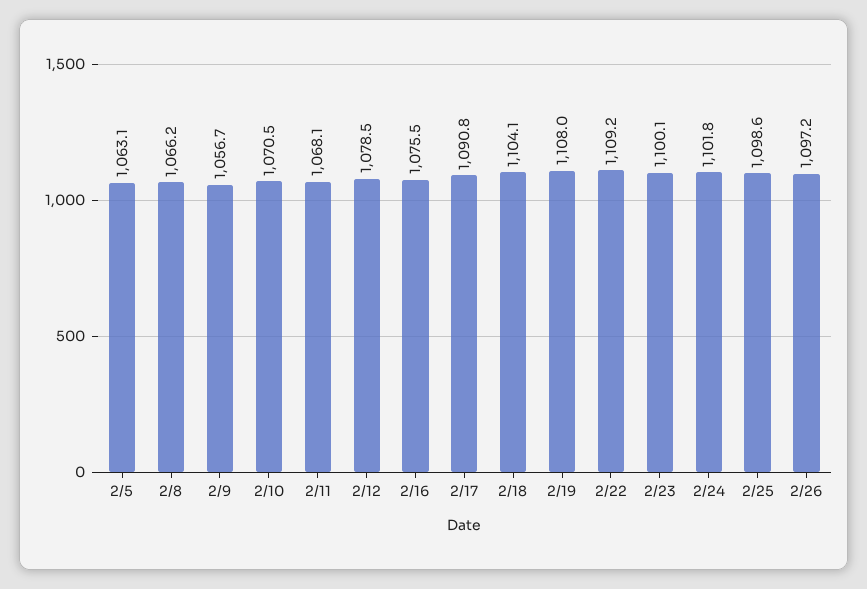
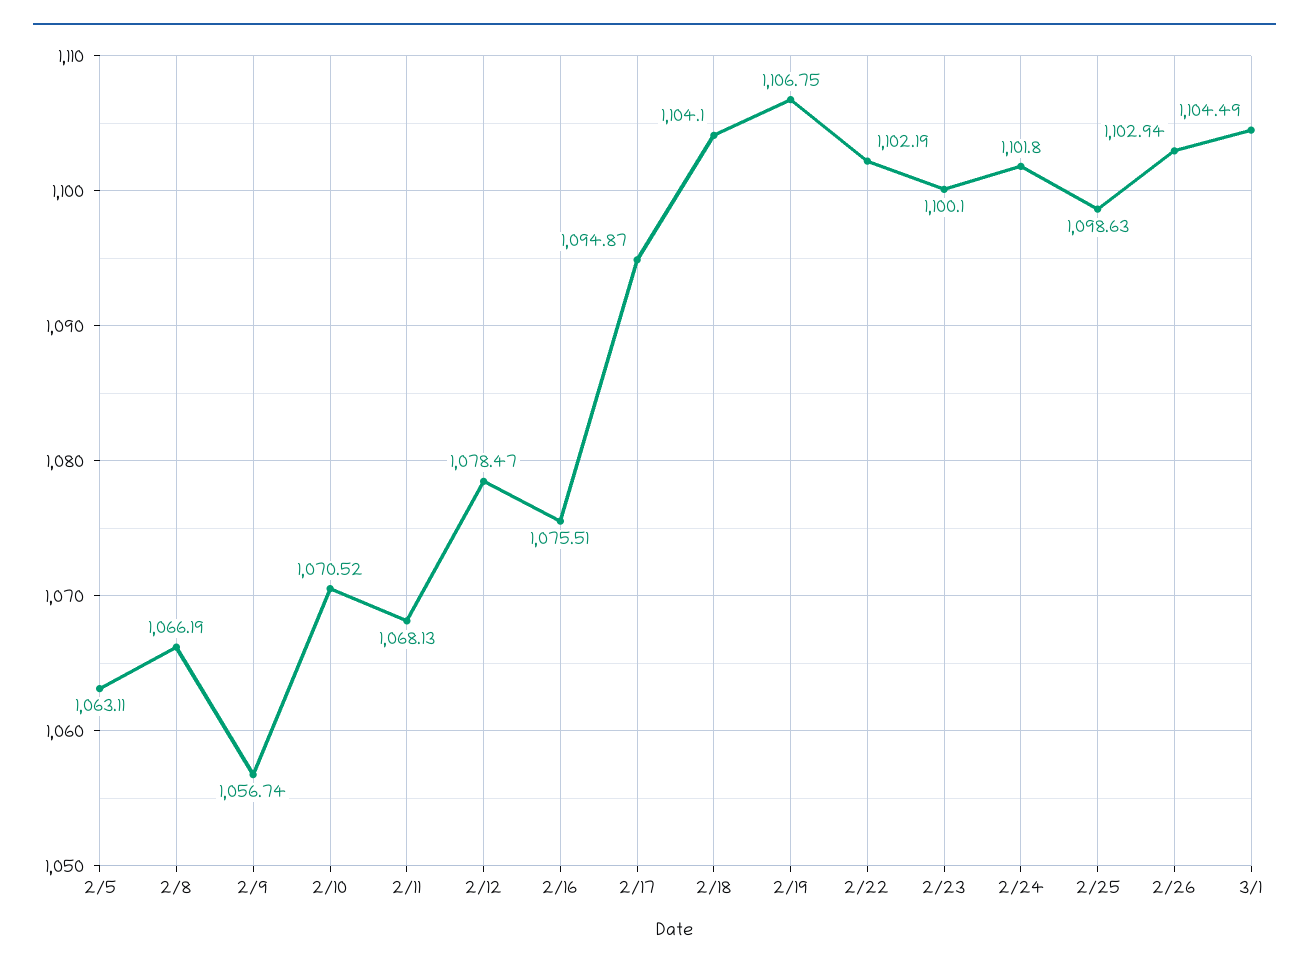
2/17: 1090.8 -> 1094.87
2/19: 1108 -> 1106.75
2/22: 1109.2 -> 1102.19
2/26: 1097.2 -> 1102.94
3/1: none -> 1104.49

